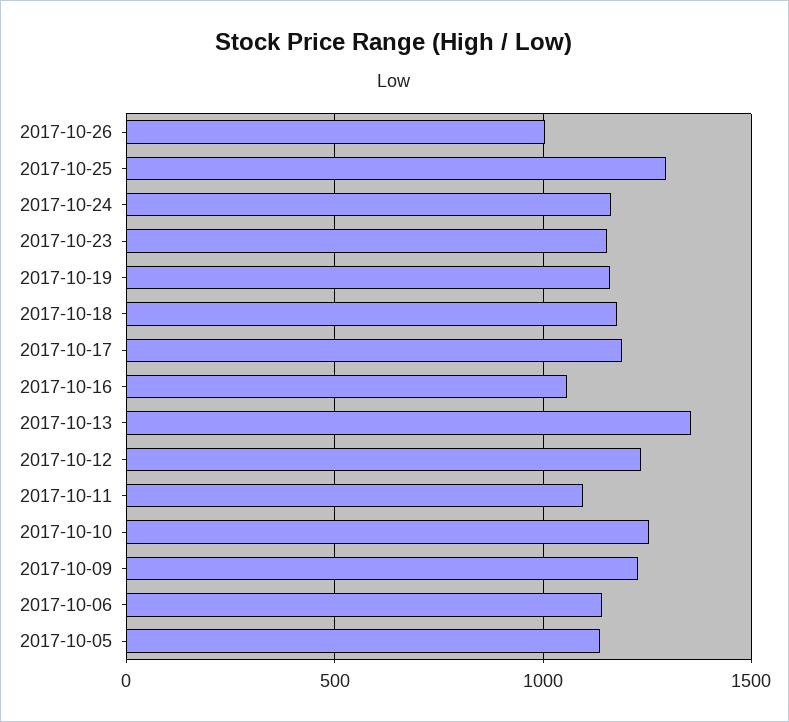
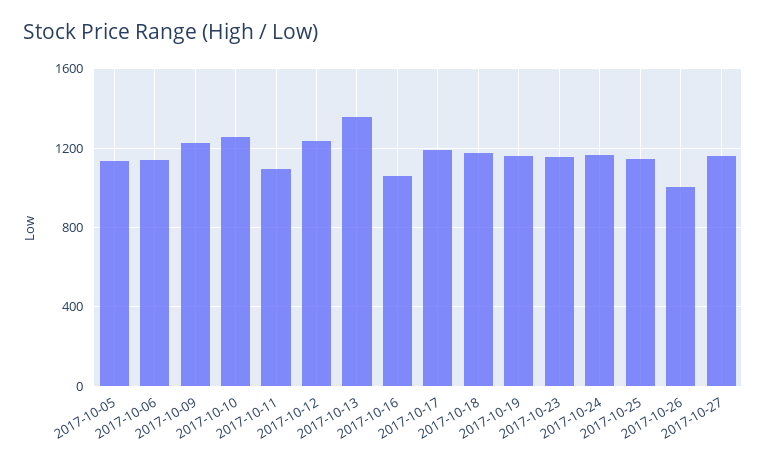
2017-10-25: 1300 -> 1150
2017-10-27: none -> 1150

